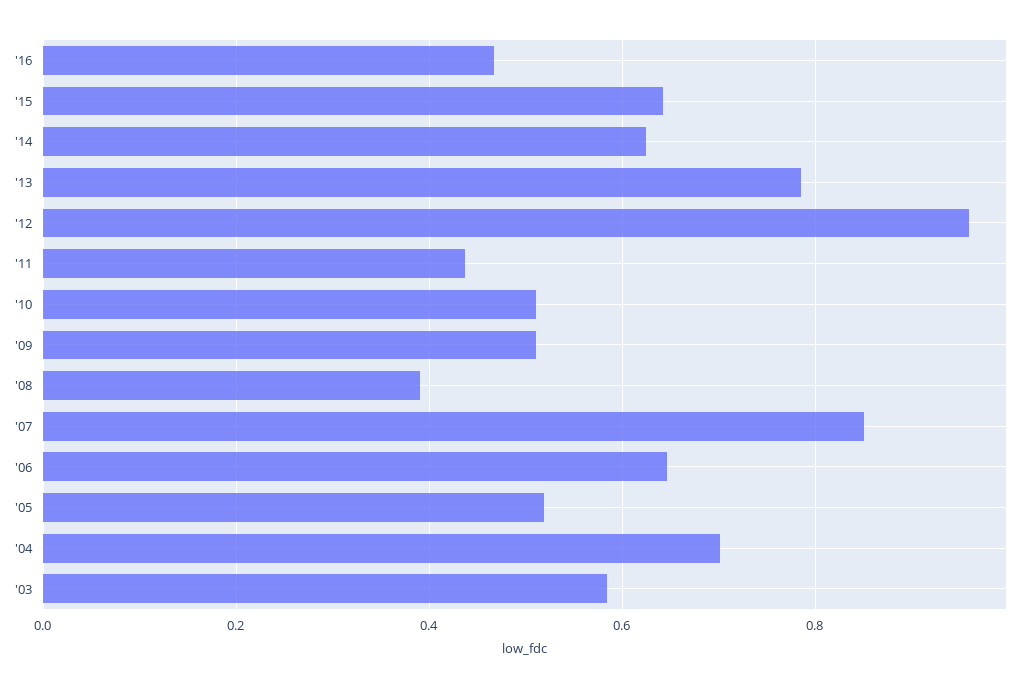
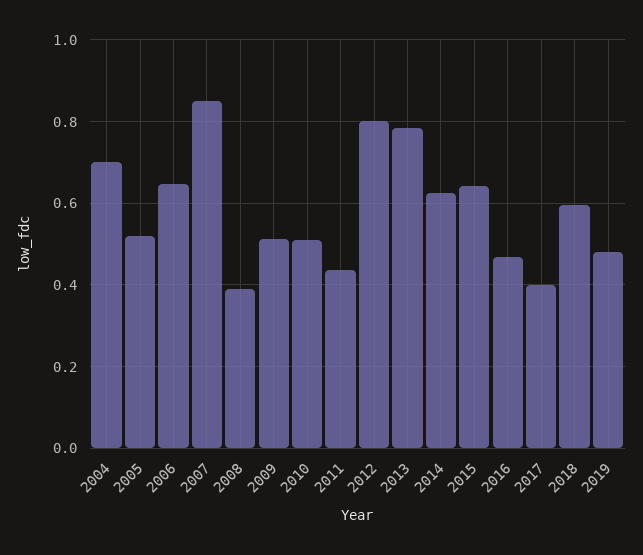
'12: 0.96 -> 0.8
'03: 0.58 -> none
2017: none -> 0.4
2018: none -> 0.6
2019: none -> 0.48

